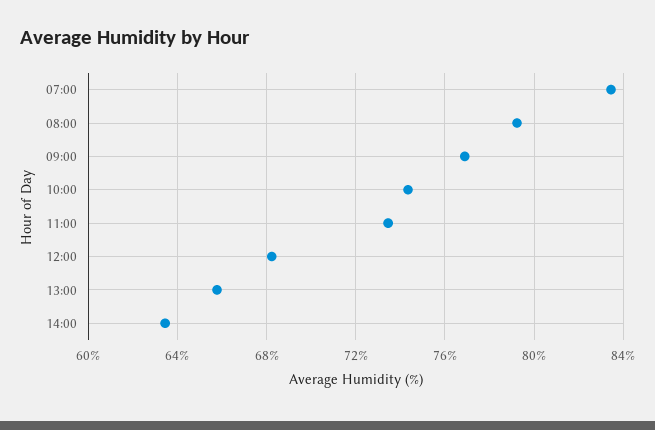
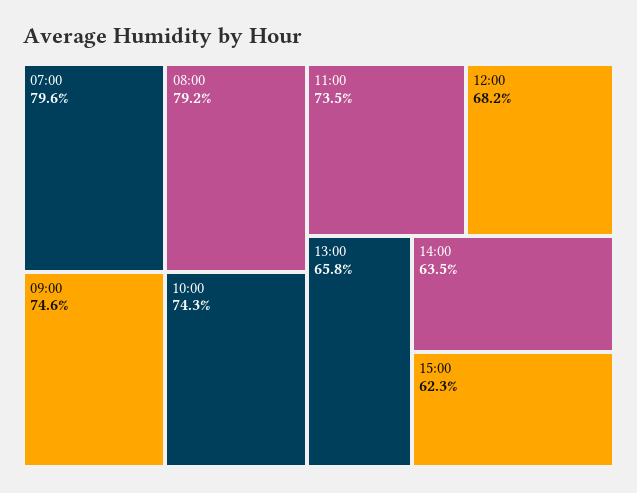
07:00: 83.5 -> 79.6
09:00: 77 -> 74.6
15:00: none -> 62.3

